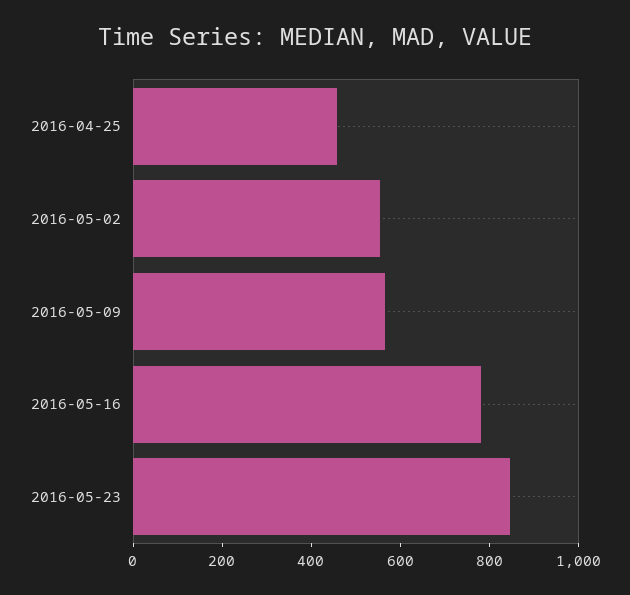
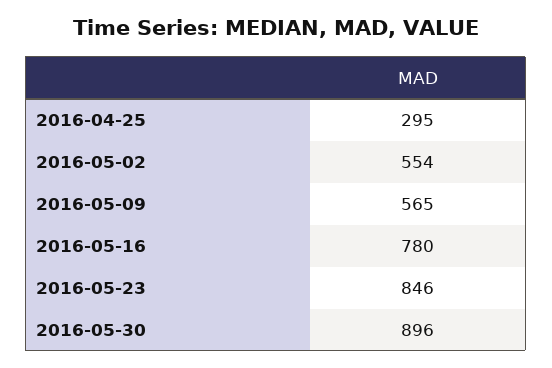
2016-04-25: 450 -> 295
2016-05-30: none -> 896

